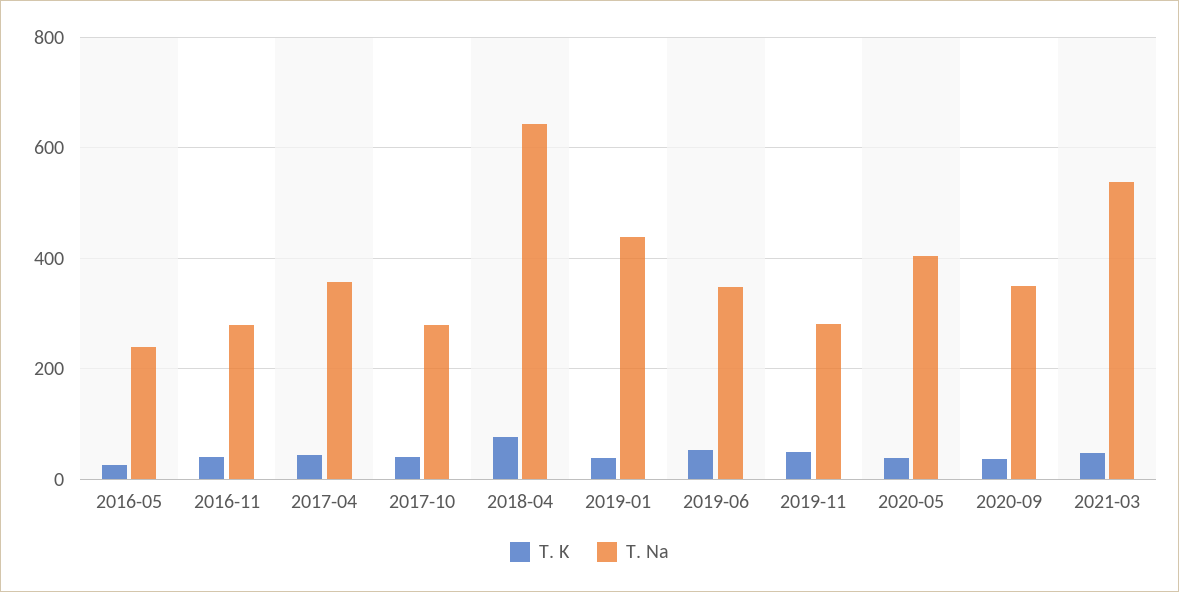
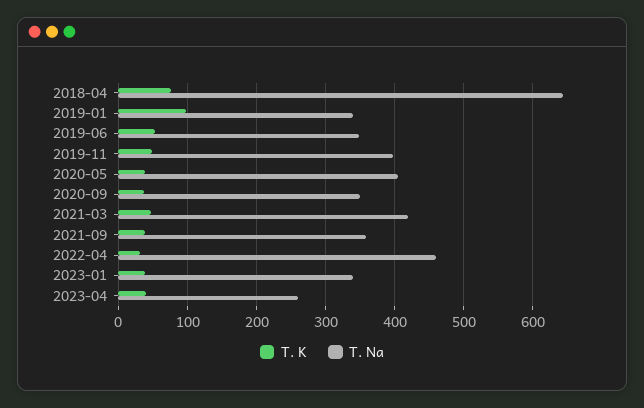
T. K, 2016-05: 20 -> none
T. Na, 2016-05: 240 -> none
T. K, 2016-11: 40 -> none
T. Na, 2016-11: 280 -> none
T. K, 2017-04: 40 -> none
T. Na, 2017-04: 360 -> none
T. K, 2017-10: 40 -> none
T. Na, 2017-10: 280 -> none
T. K, 2019-01: 40 -> 100
T. Na, 2019-01: 440 -> 340
T. Na, 2019-11: 280 -> 400
T. Na, 2021-03: 540 -> 420
T. K, 2021-09: none -> 40
T. Na, 2021-09: none -> 360
T. K, 2022-04: none -> 30
T. Na, 2022-04: none -> 460
T. K, 2023-01: none -> 40
T. Na, 2023-01: none -> 340
T. K, 2023-04: none -> 40
T. Na, 2023-04: none -> 260

